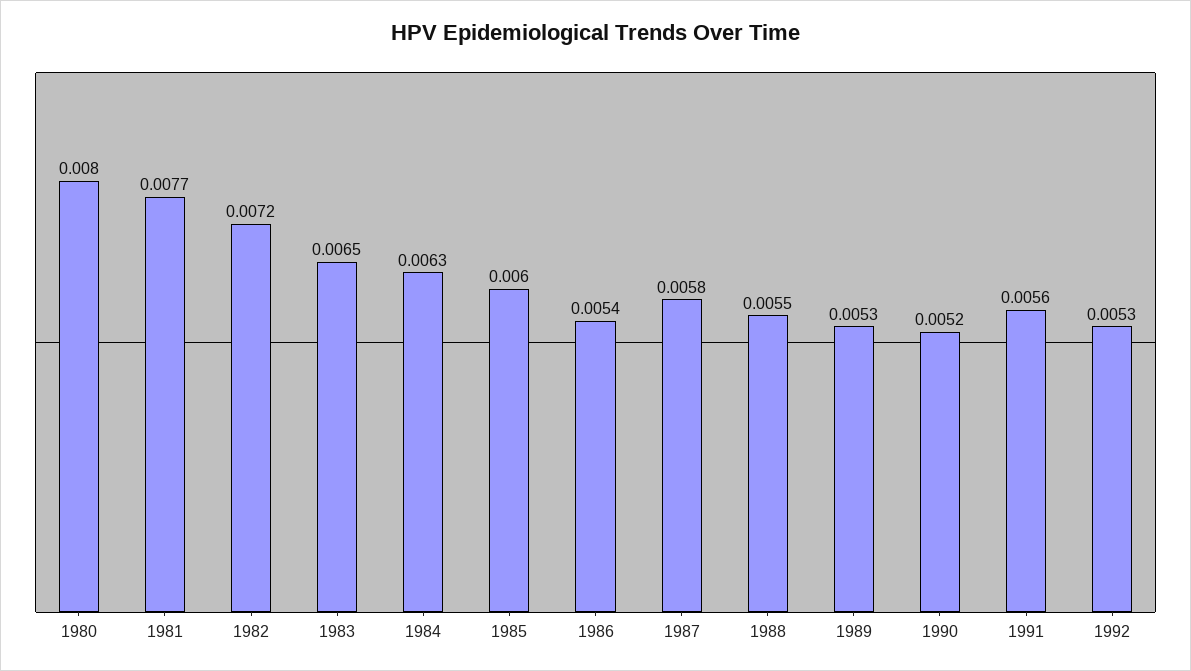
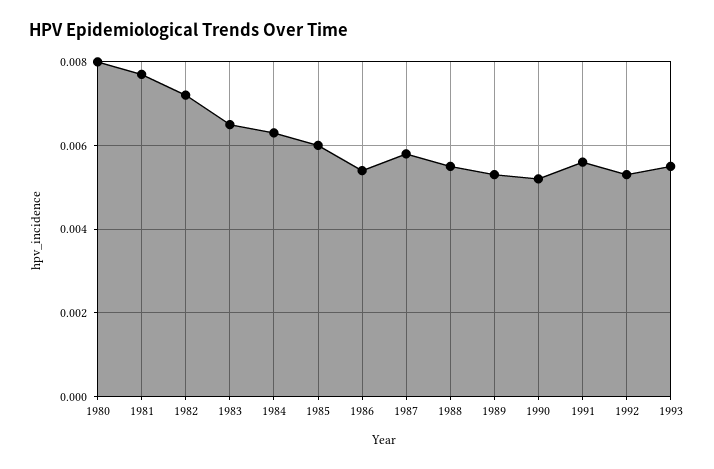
1993: none -> 0.0055

